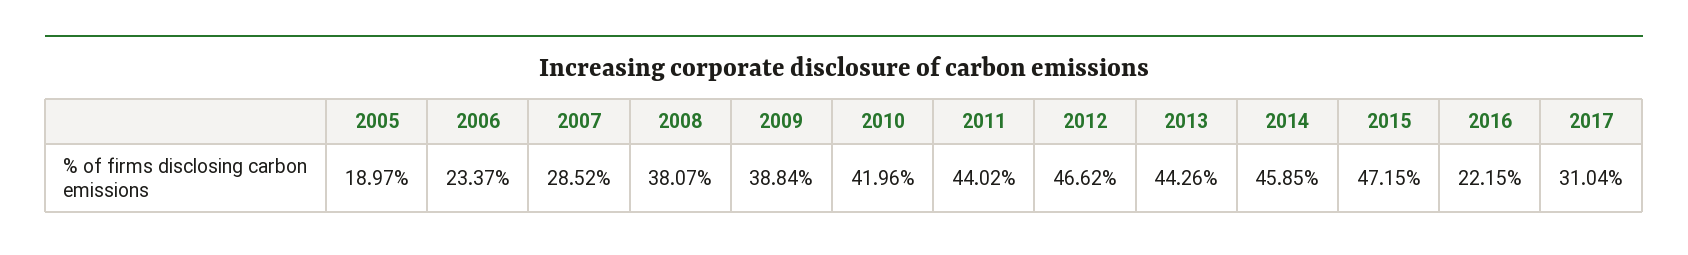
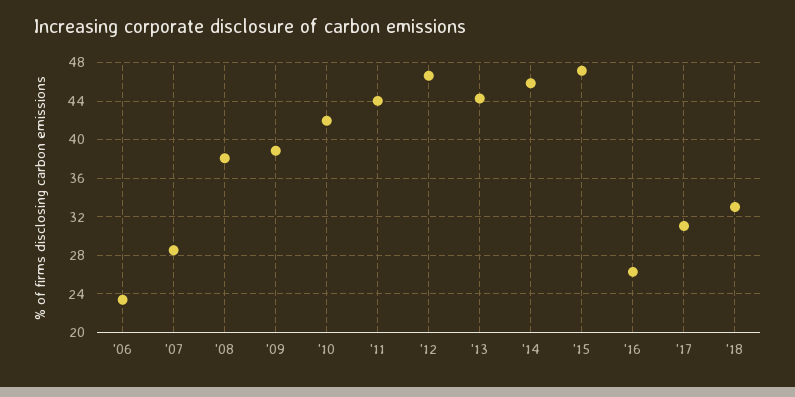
2005: 18.97 -> none
2016: 22.15 -> 26
'18: none -> 33

